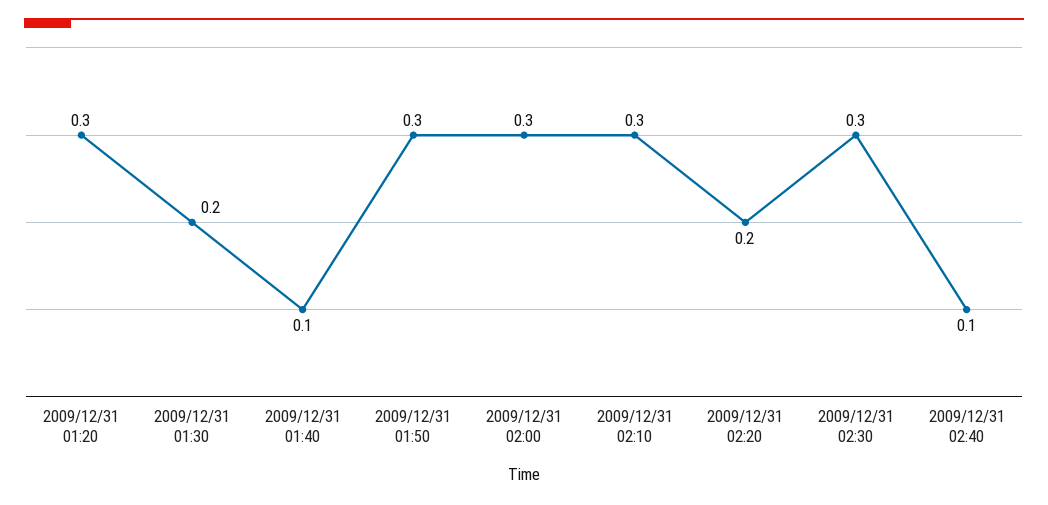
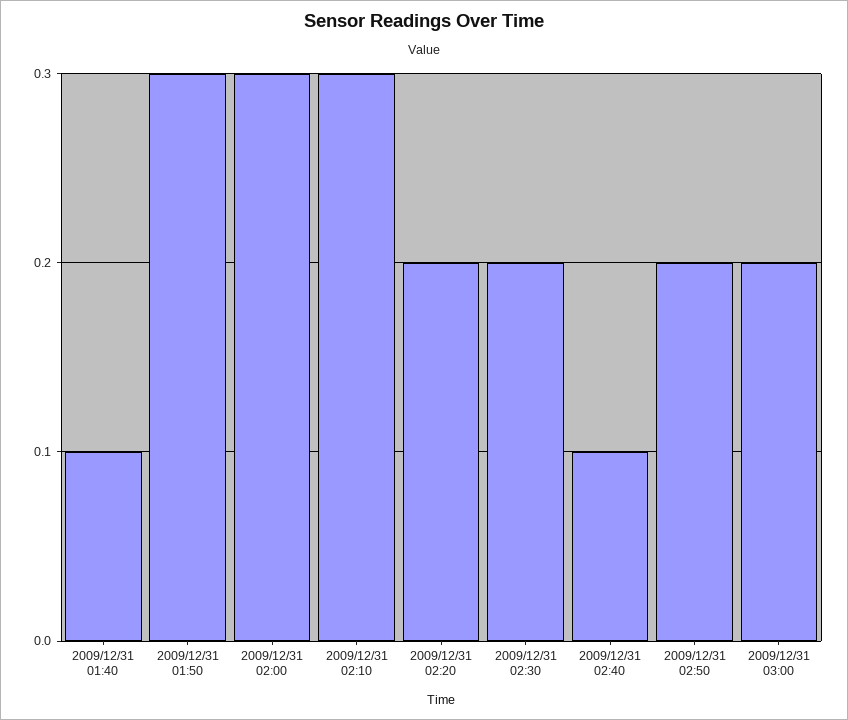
2009/12/31 01:20: 0.3 -> none
2009/12/31 01:30: 0.2 -> none
2009/12/31 02:30: 0.3 -> 0.2
2009/12/31 02:50: none -> 0.2
2009/12/31 03:00: none -> 0.2

